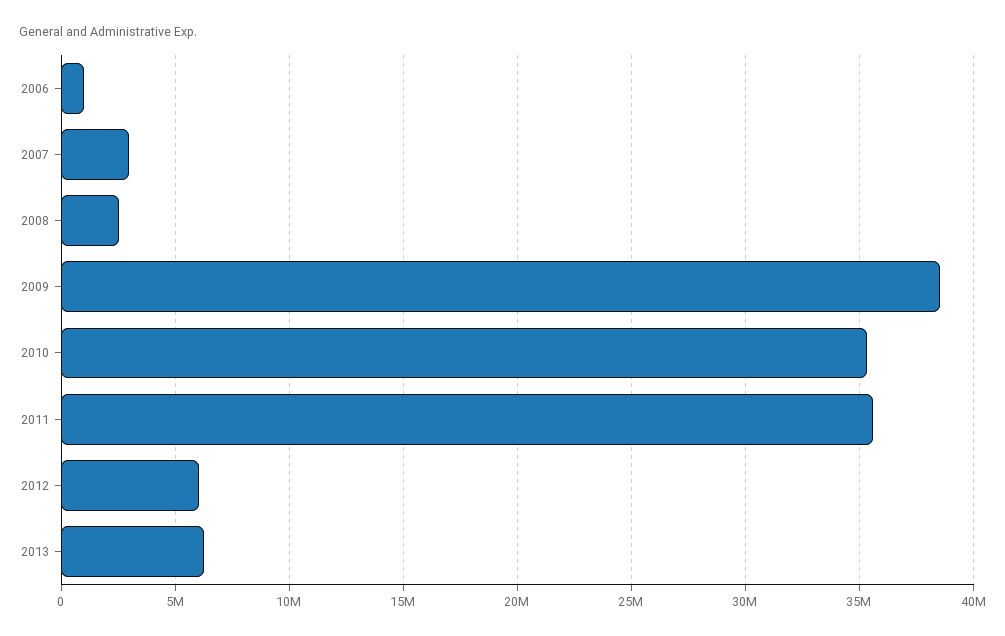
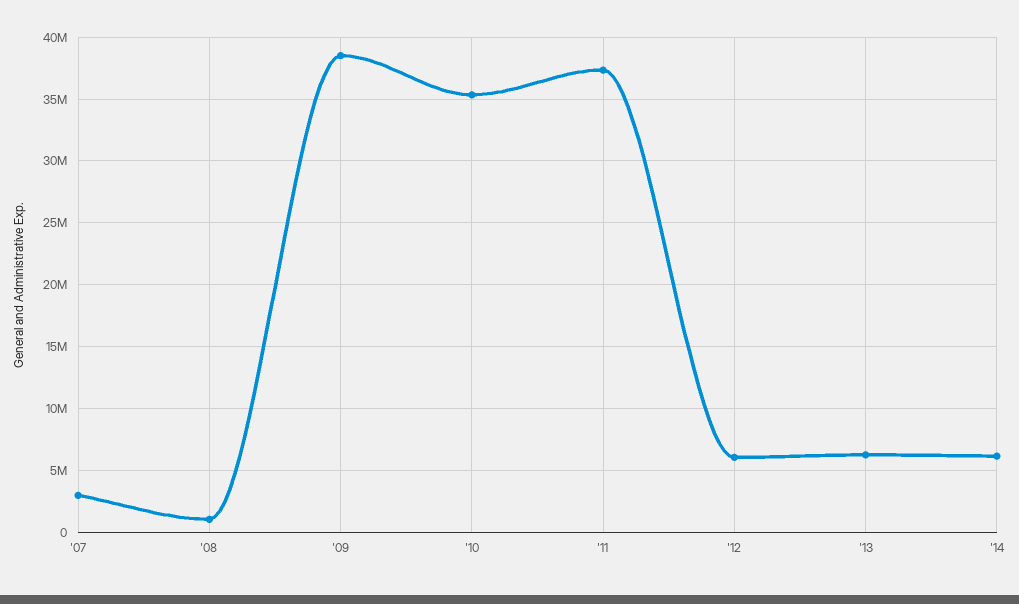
2006: 1000000 -> none
2008: 2500000 -> 1000000
2011: 35500000 -> 37500000
'14: none -> 6000000

